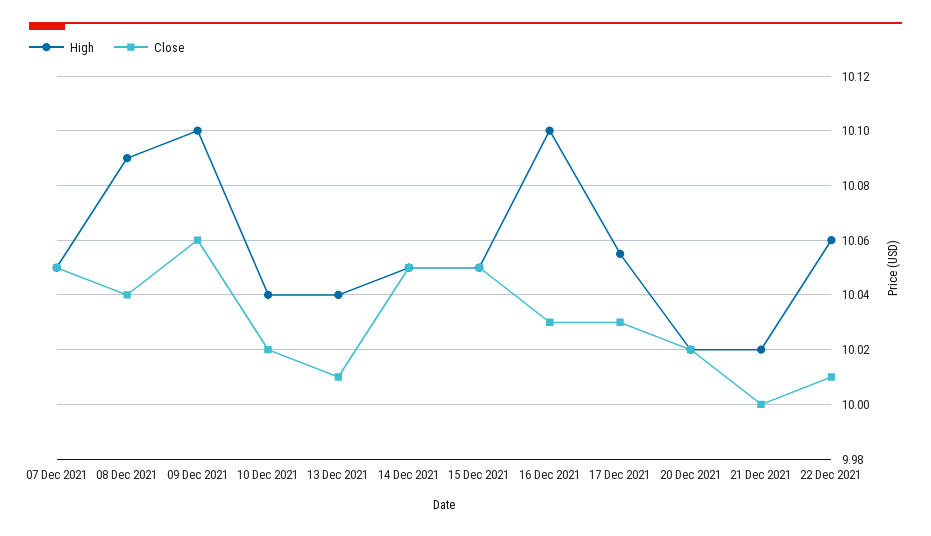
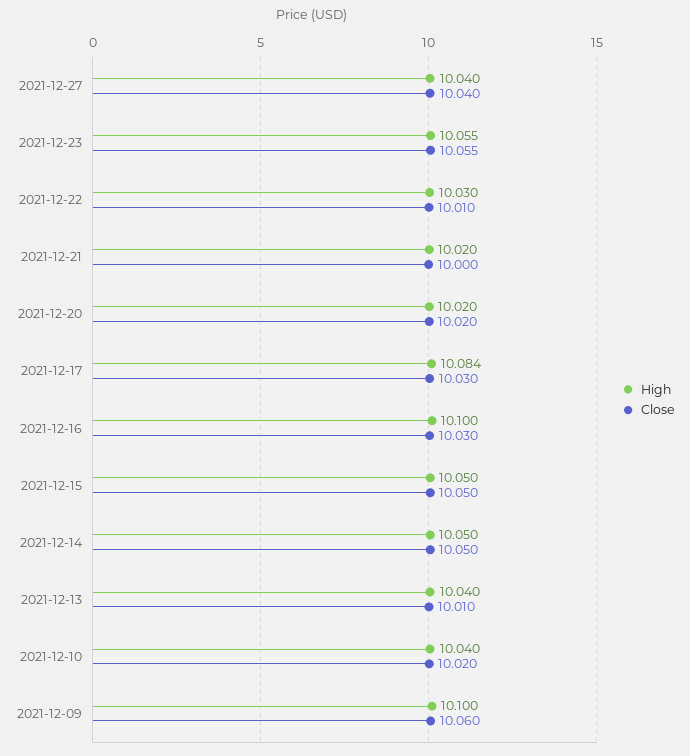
High, 07 Dec 2021: 10.05 -> none
Close, 07 Dec 2021: 10.05 -> none
High, 08 Dec 2021: 10.09 -> none
Close, 08 Dec 2021: 10.04 -> none
High, 17 Dec 2021: 10.055 -> 10.084
High, 22 Dec 2021: 10.06 -> 10.03
High, 2021-12-27: none -> 10.04
Close, 2021-12-27: none -> 10.04
High, 2021-12-23: none -> 10.055
Close, 2021-12-23: none -> 10.055

